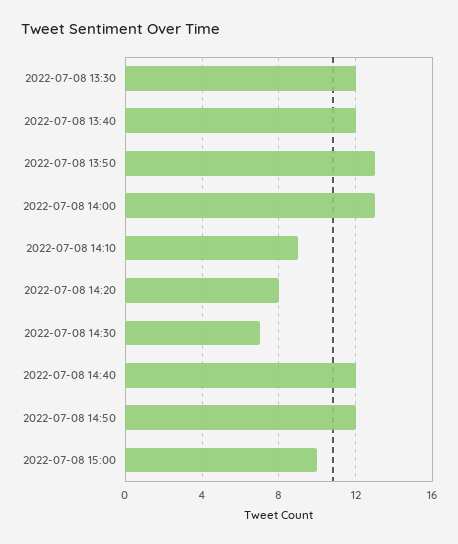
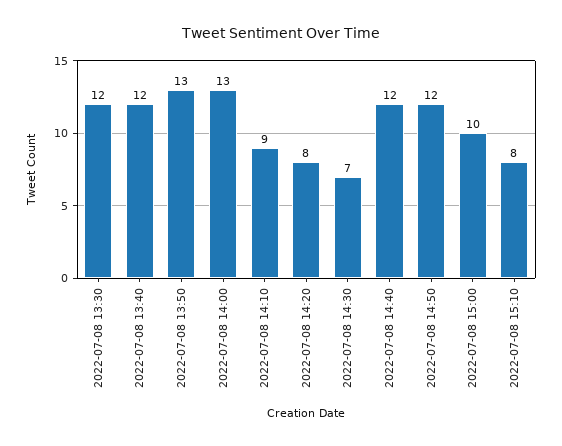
2022-07-08 15:10: none -> 8

